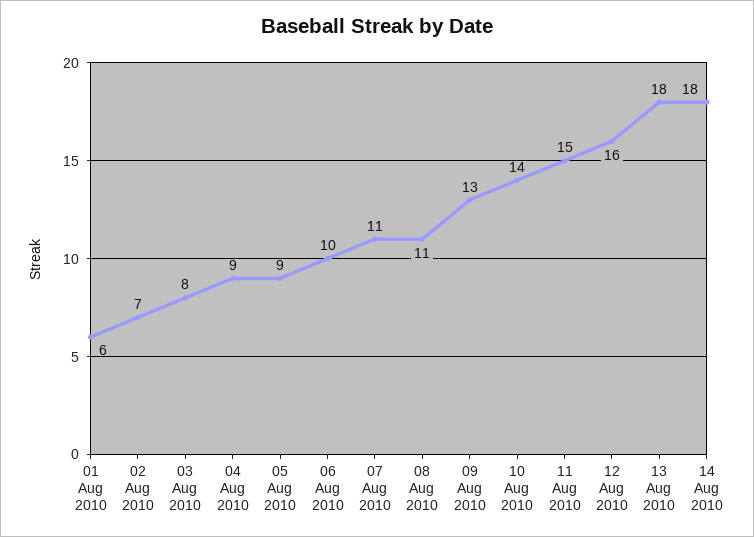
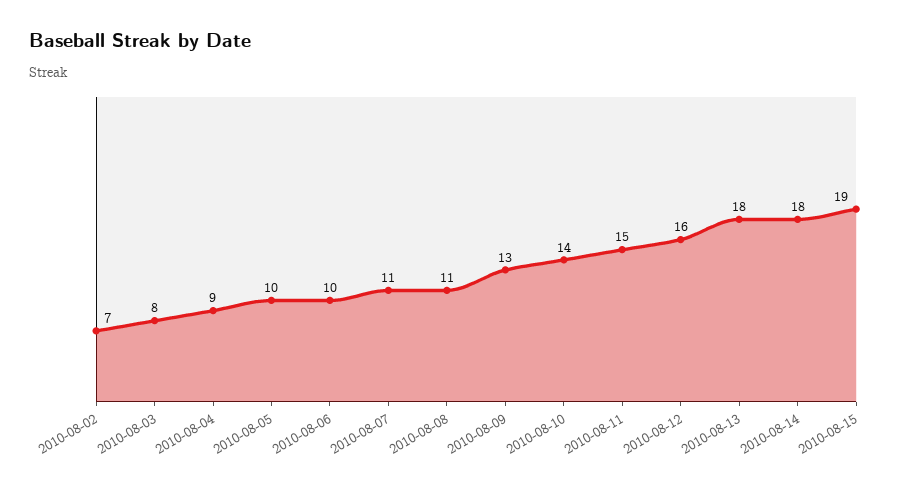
01 Aug 2010: 6 -> none
05 Aug 2010: 9 -> 10
2010-08-15: none -> 19

